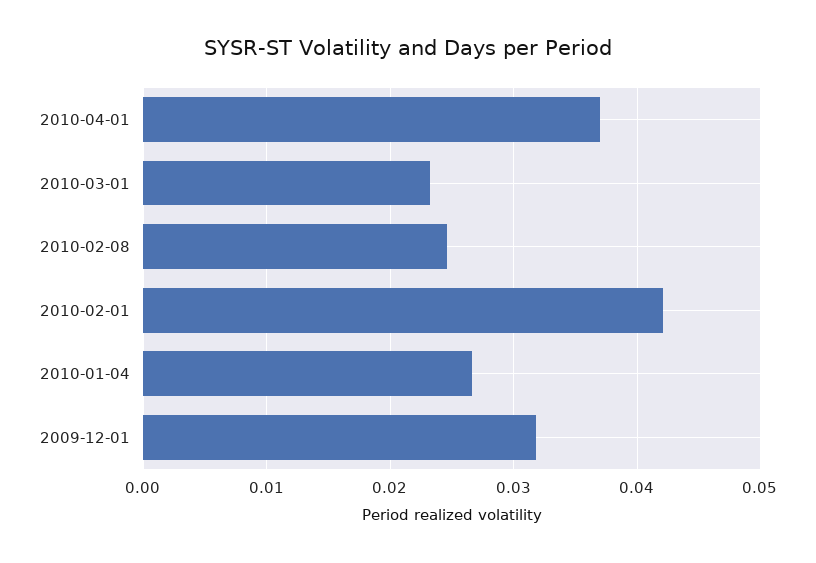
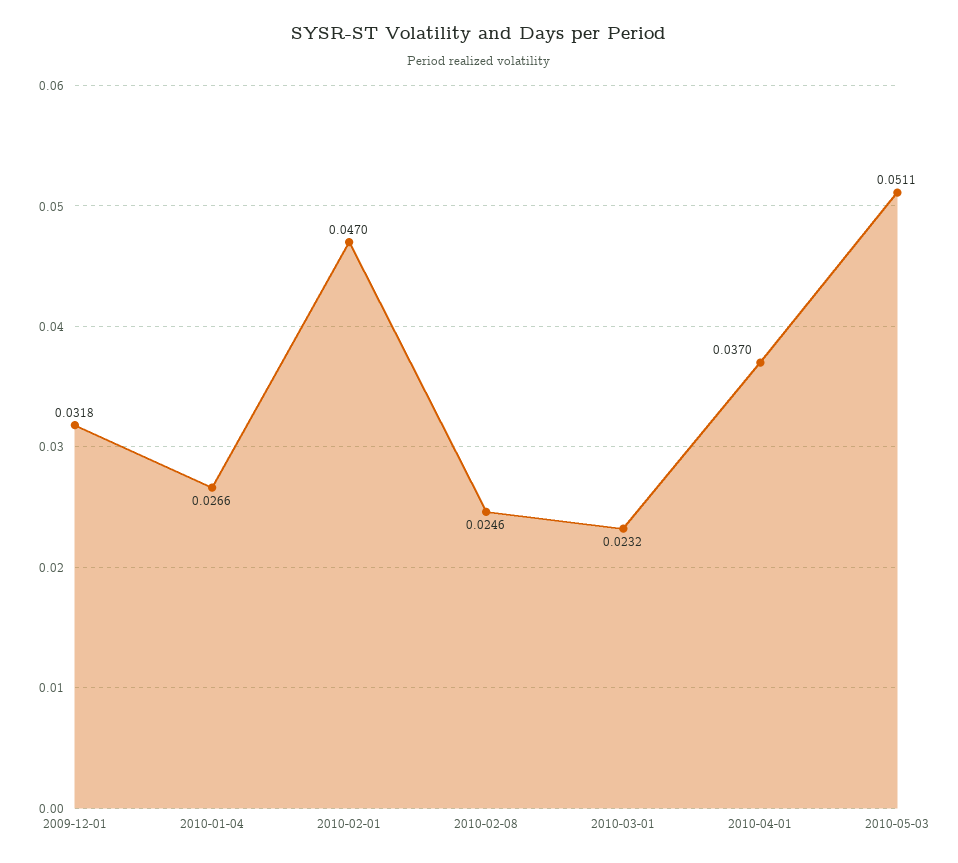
2010-02-01: 0.042 -> 0.047
2010-05-03: none -> 0.0511

